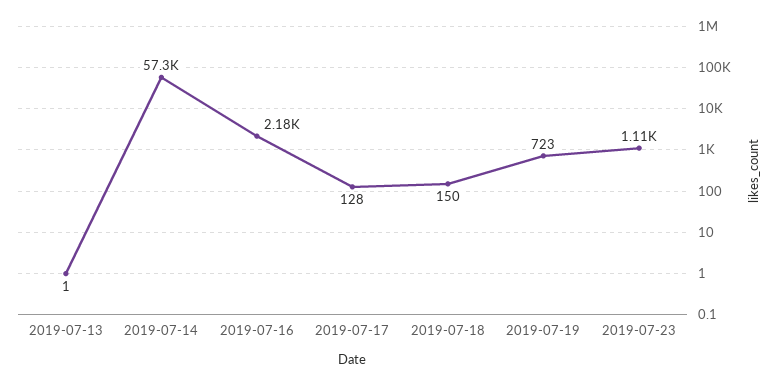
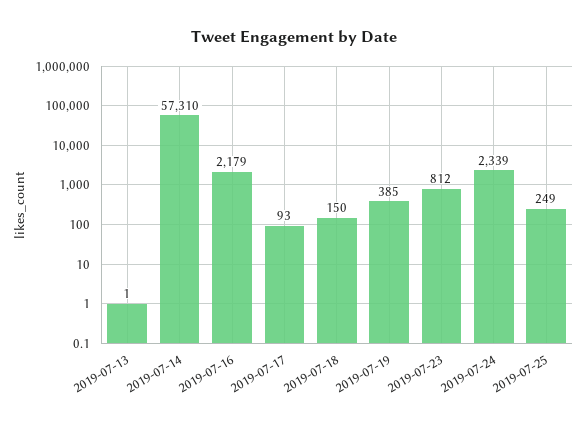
2019-07-17: 128 -> 93
2019-07-19: 723 -> 385
2019-07-23: 1110 -> 812
2019-07-24: none -> 2339
2019-07-25: none -> 249

